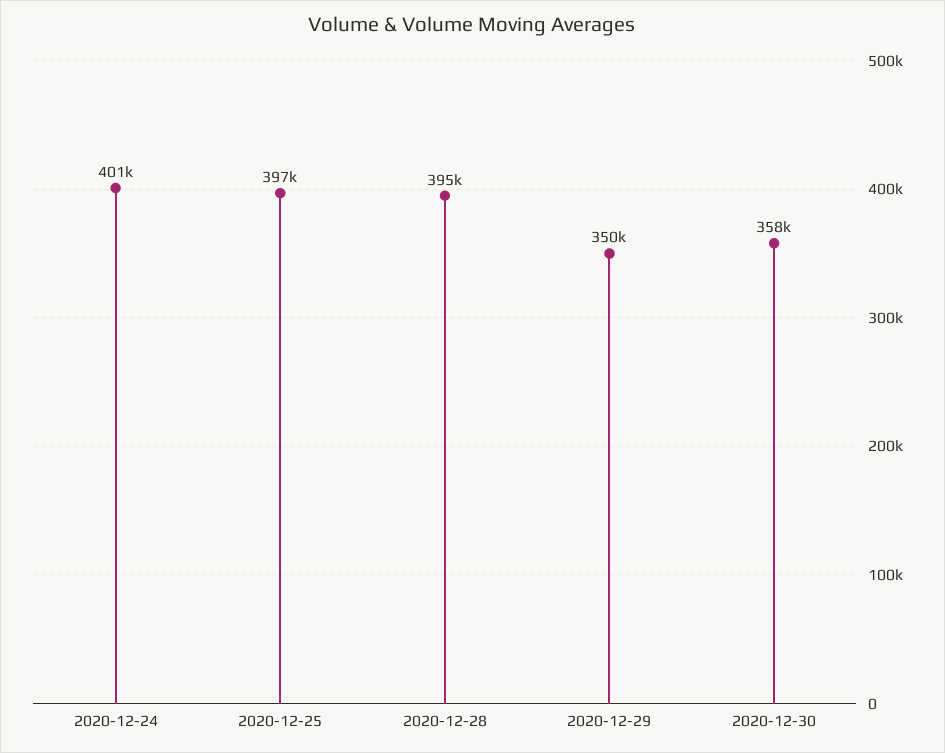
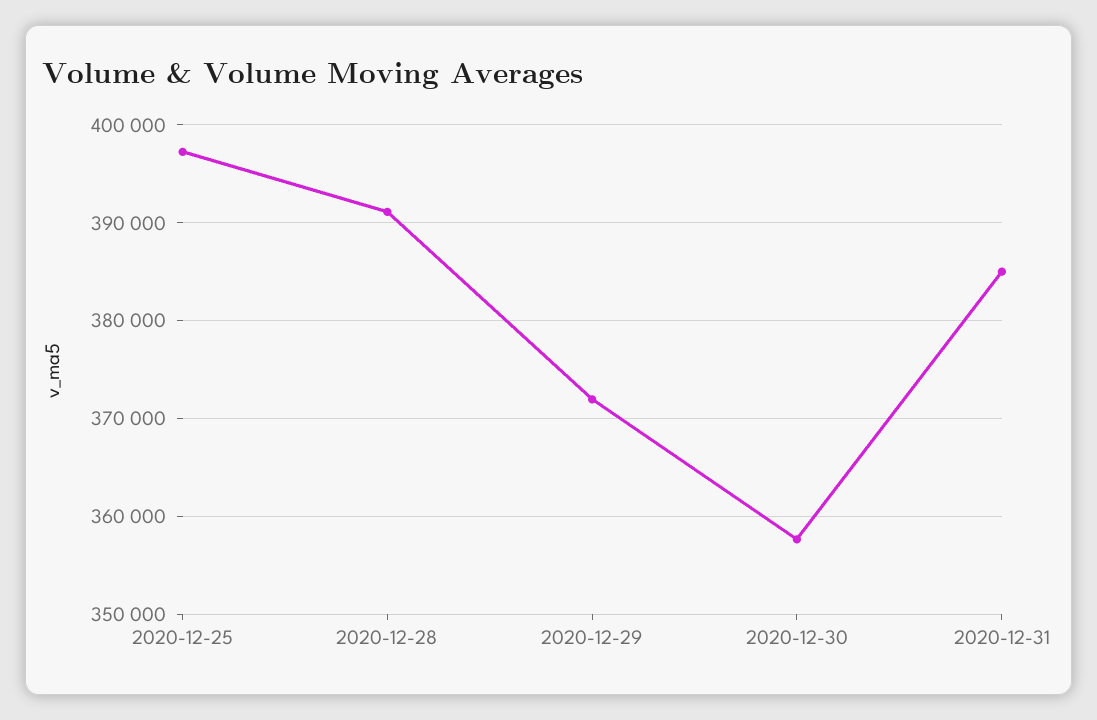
2020-12-24: 401000 -> none
2020-12-28: 395000 -> 391000
2020-12-29: 350000 -> 372000
2020-12-31: none -> 385000

